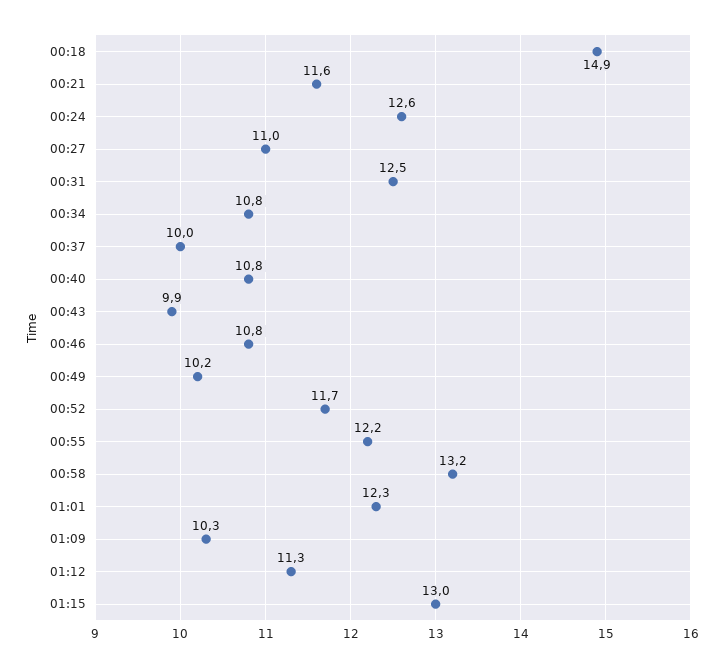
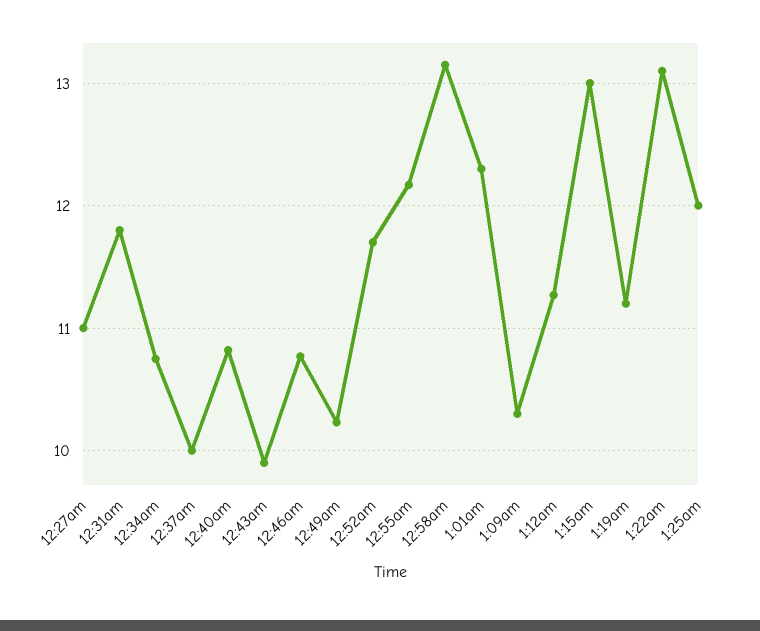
00:18: 14.9 -> none
00:21: 11.6 -> none
00:24: 12.6 -> none
00:31: 12.5 -> 11.8
1:19am: none -> 11.2
1:22am: none -> 13.1
1:25am: none -> 12

